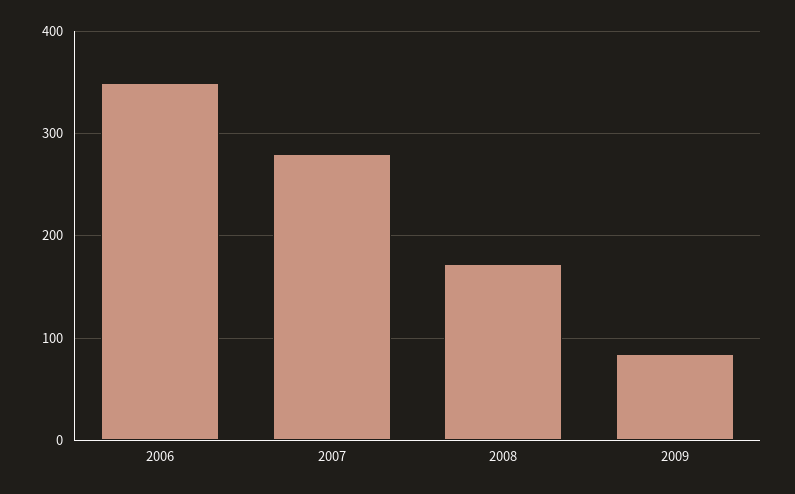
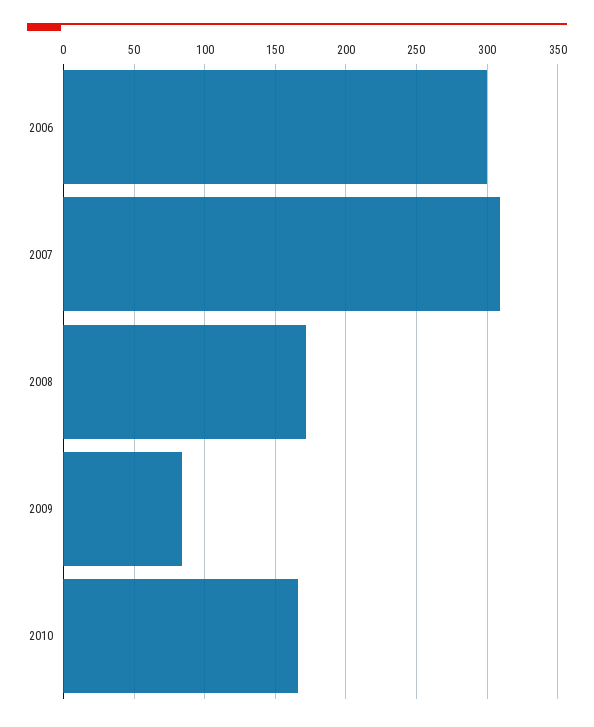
2006: 350 -> 300
2007: 280 -> 310
2010: none -> 165

